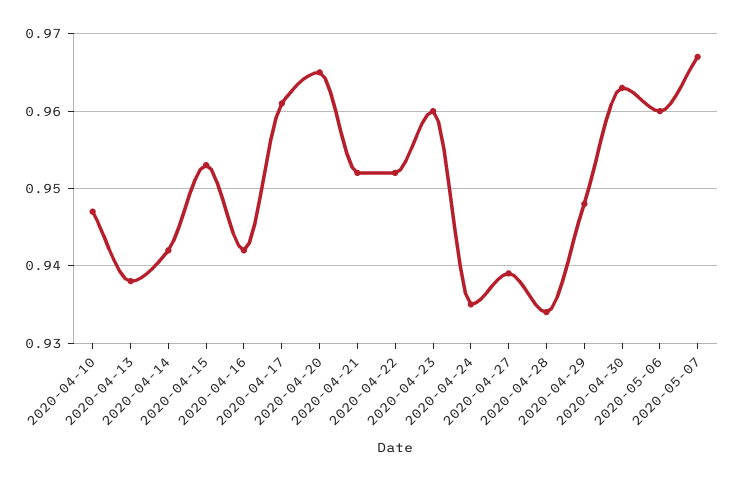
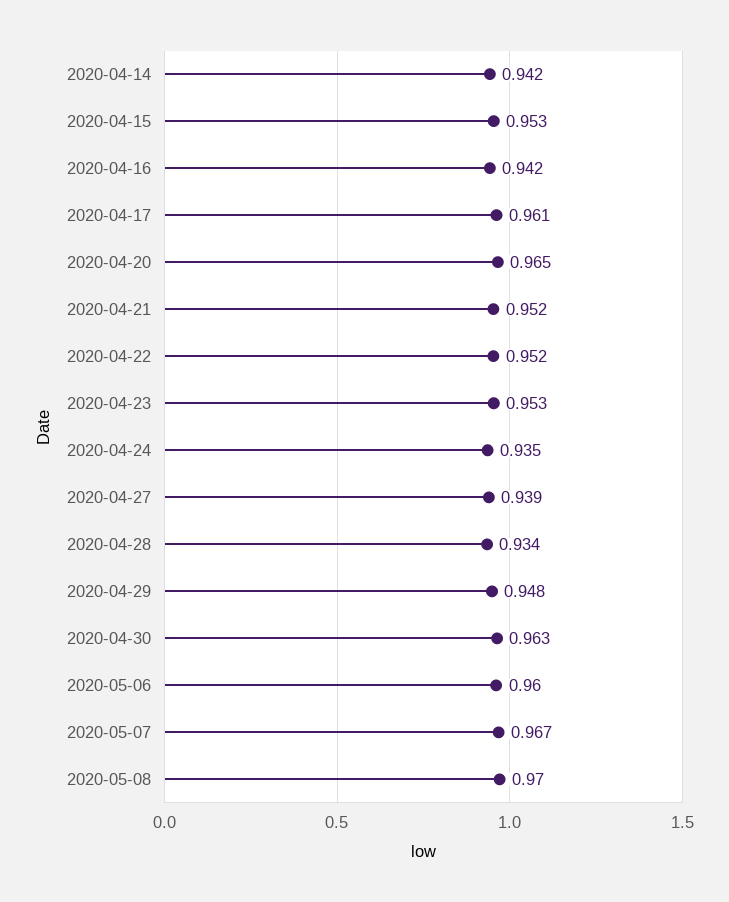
2020-04-10: 0.947 -> none
2020-04-13: 0.938 -> none
2020-04-23: 0.96 -> 0.953
2020-05-08: none -> 0.97

